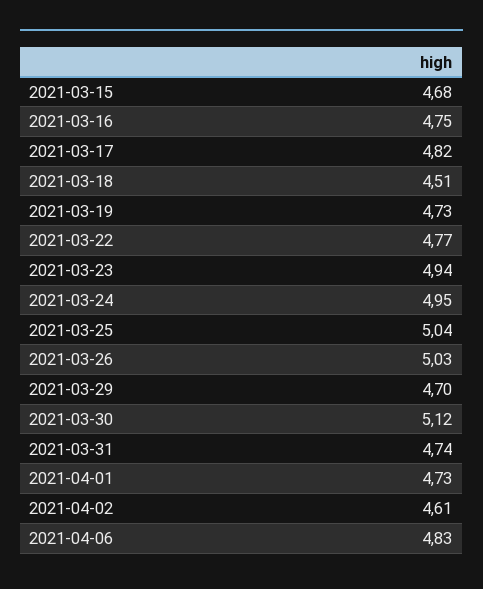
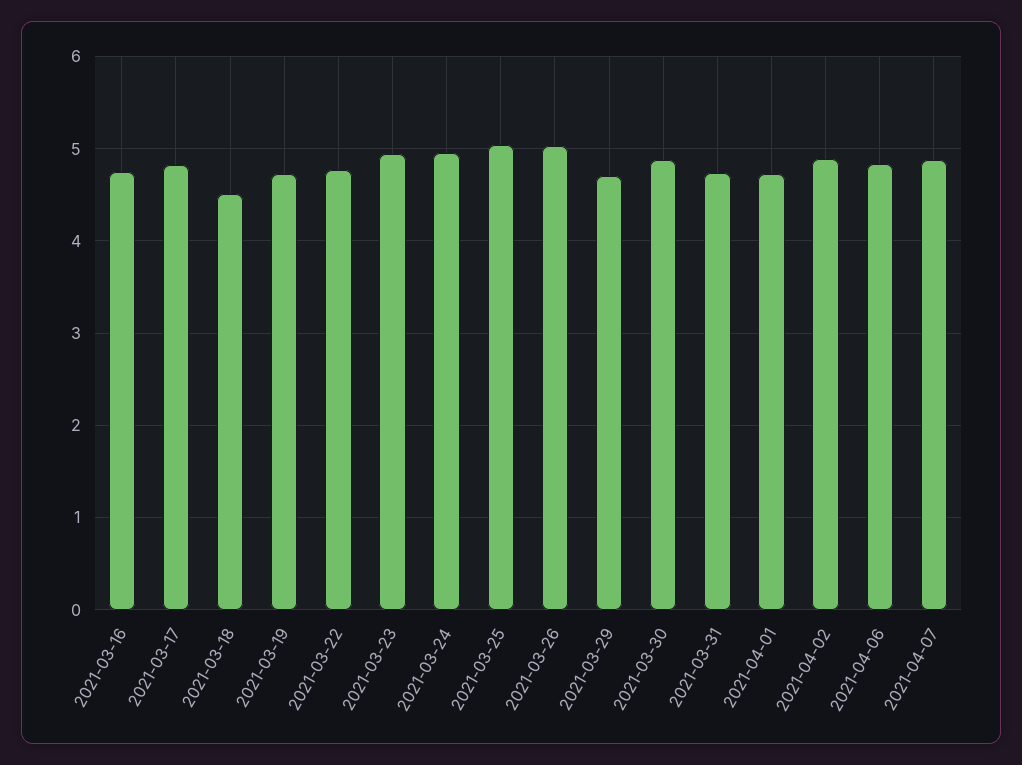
2021-03-15: 4.68 -> none
2021-03-30: 5.12 -> 4.9
2021-04-02: 4.61 -> 4.9
2021-04-07: none -> 4.9

